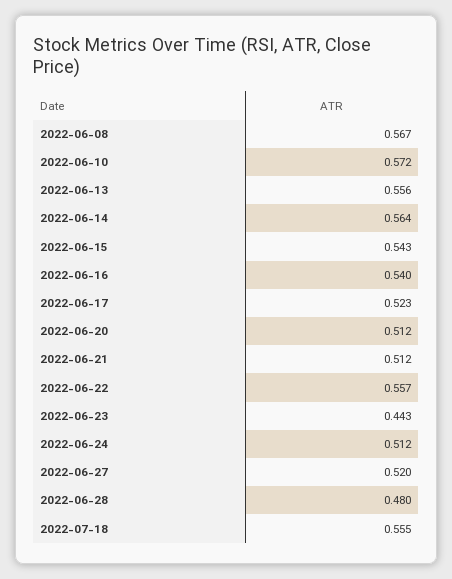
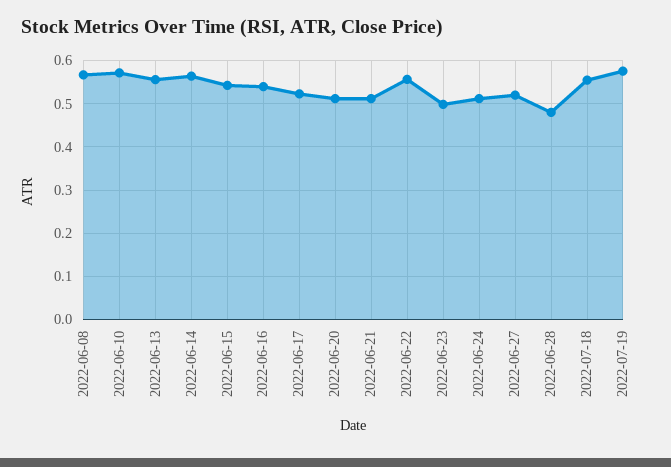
2022-06-23: 0.443 -> 0.5
2022-07-19: none -> 0.58

